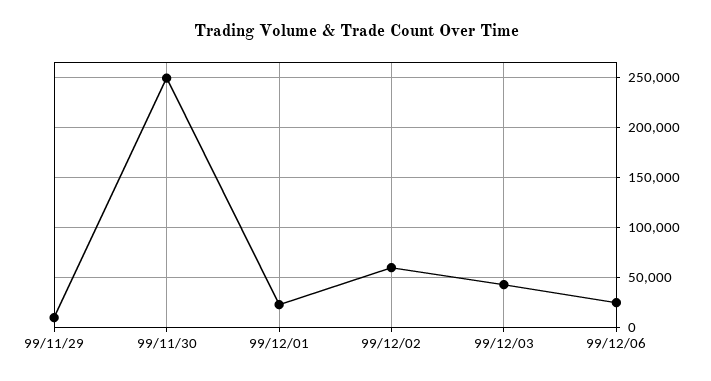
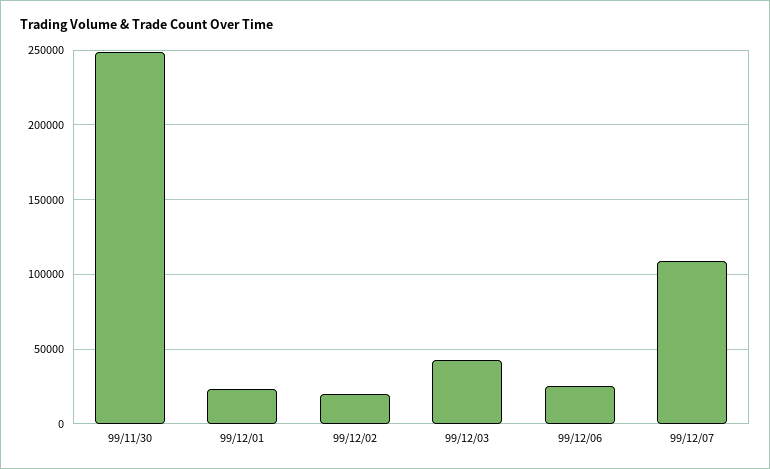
99/11/29: 10000 -> none
99/12/02: 60000 -> 20000
99/12/07: none -> 110000

